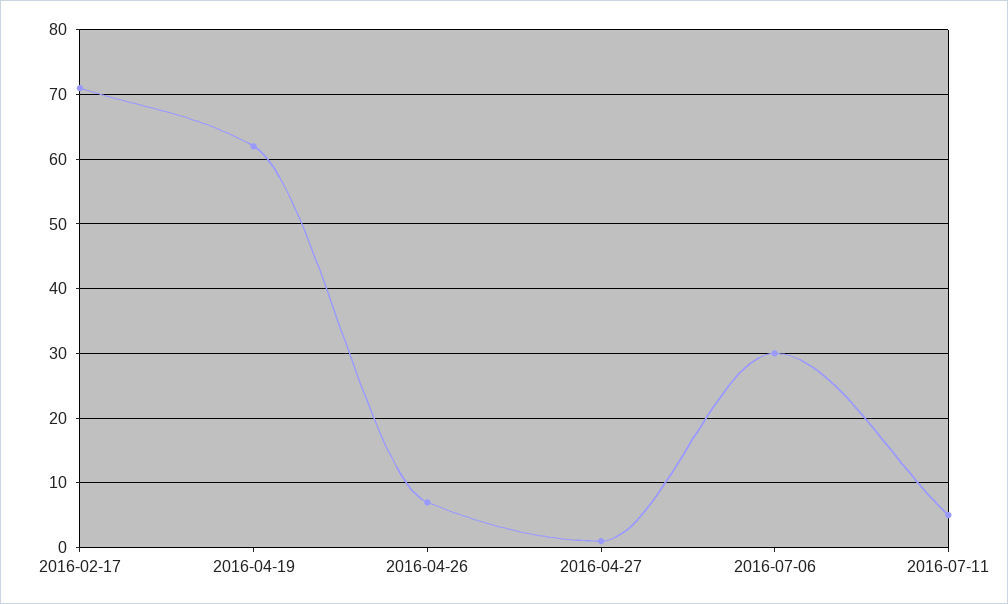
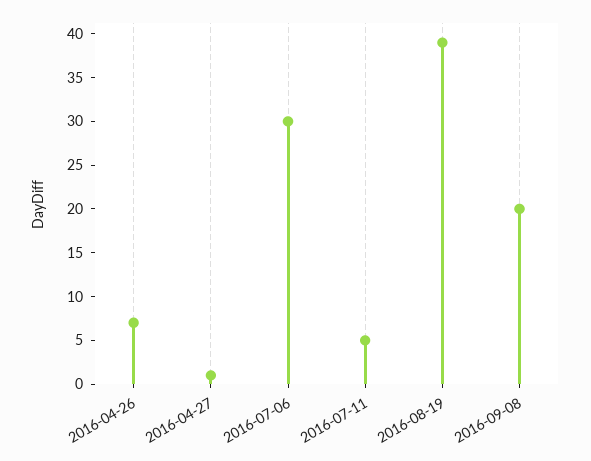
2016-02-17: 71 -> none
2016-04-19: 62 -> none
2016-08-19: none -> 39
2016-09-08: none -> 20

